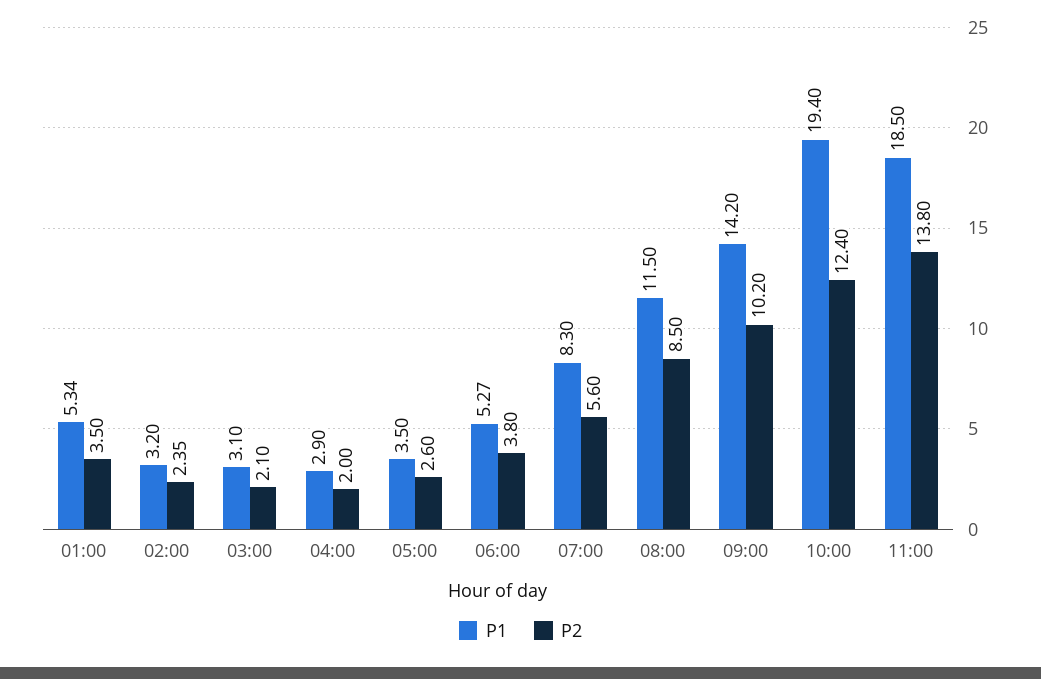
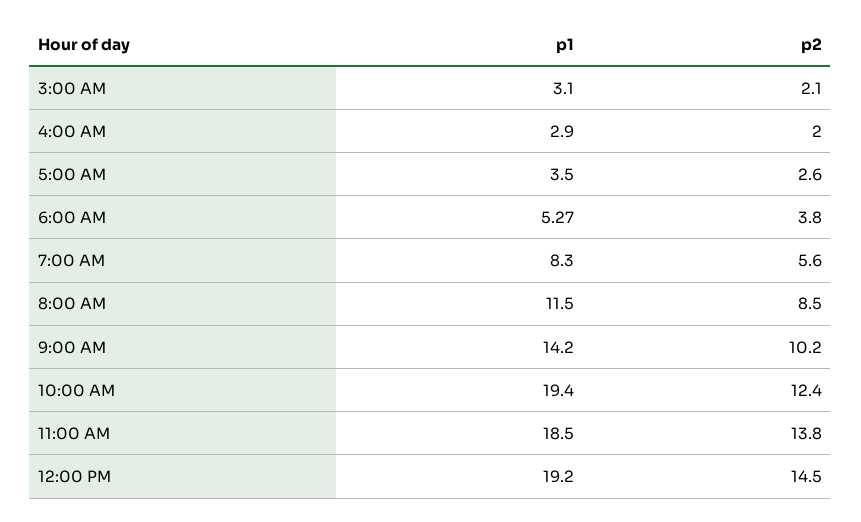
P1, 01:00: 5.34 -> none
P2, 01:00: 3.5 -> none
P1, 02:00: 3.2 -> none
P2, 02:00: 2.35 -> none
P1, 12:00 PM: none -> 19.2
P2, 12:00 PM: none -> 14.5

